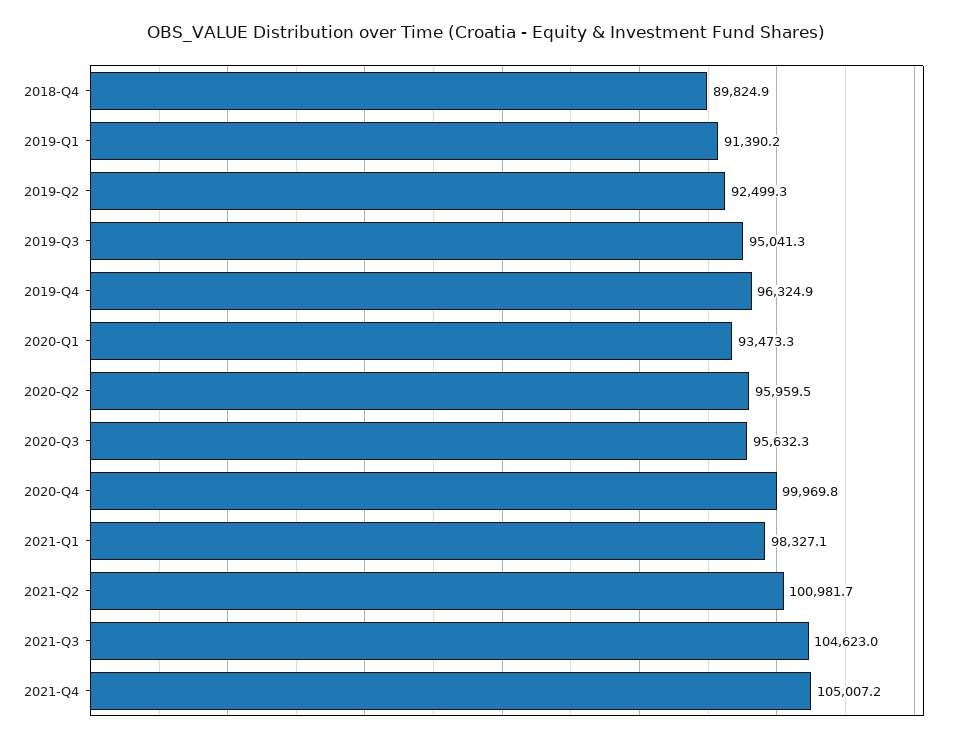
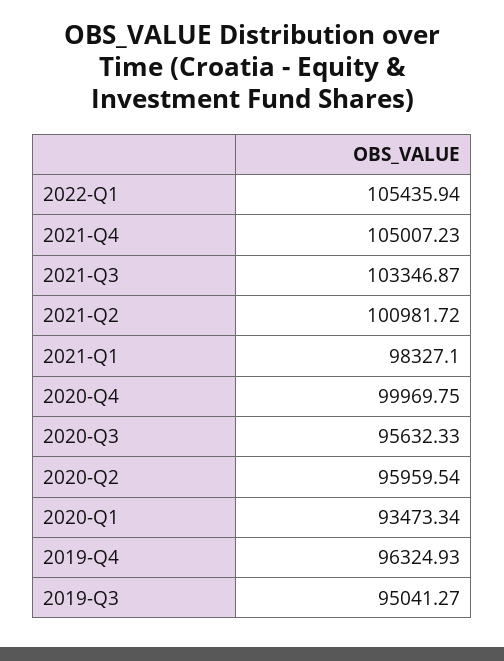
2018-Q4: 89824.9 -> none
2019-Q1: 91390.2 -> none
2019-Q2: 92499.3 -> none
2021-Q3: 104623 -> 103346.87
2022-Q1: none -> 105435.94

